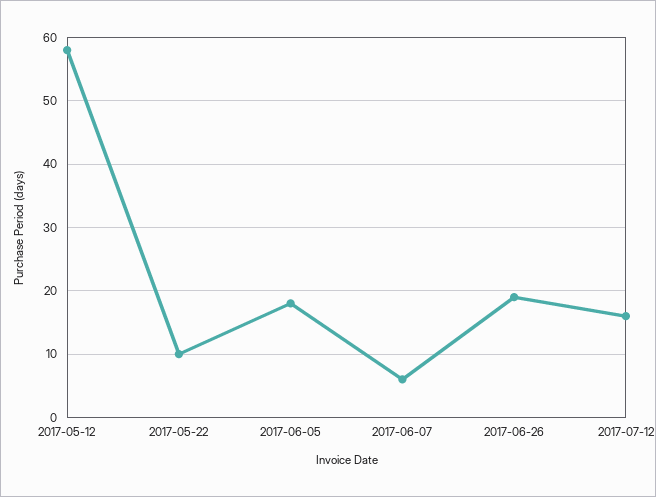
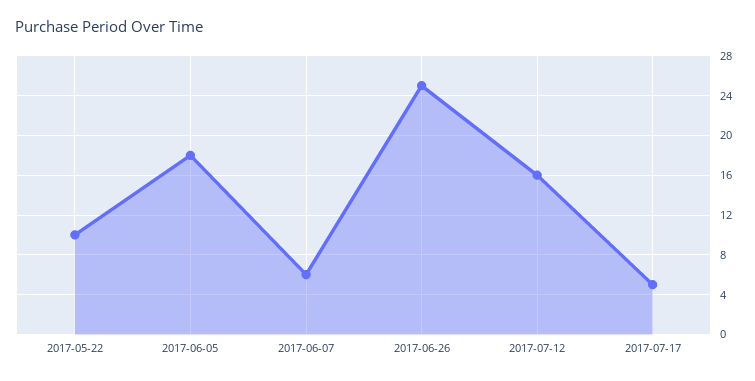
2017-05-12: 58 -> none
2017-06-26: 19 -> 25
2017-07-17: none -> 5

